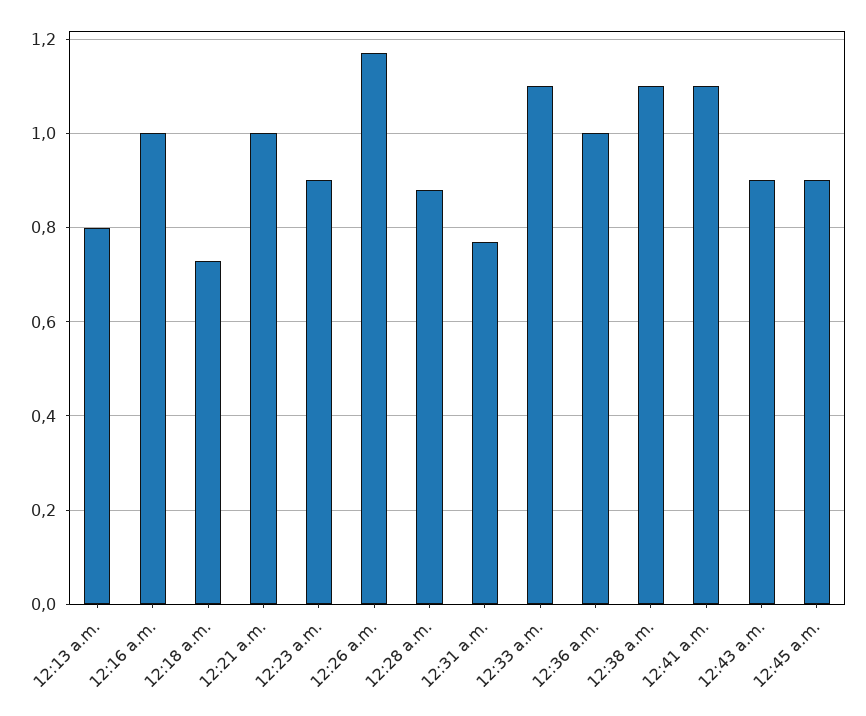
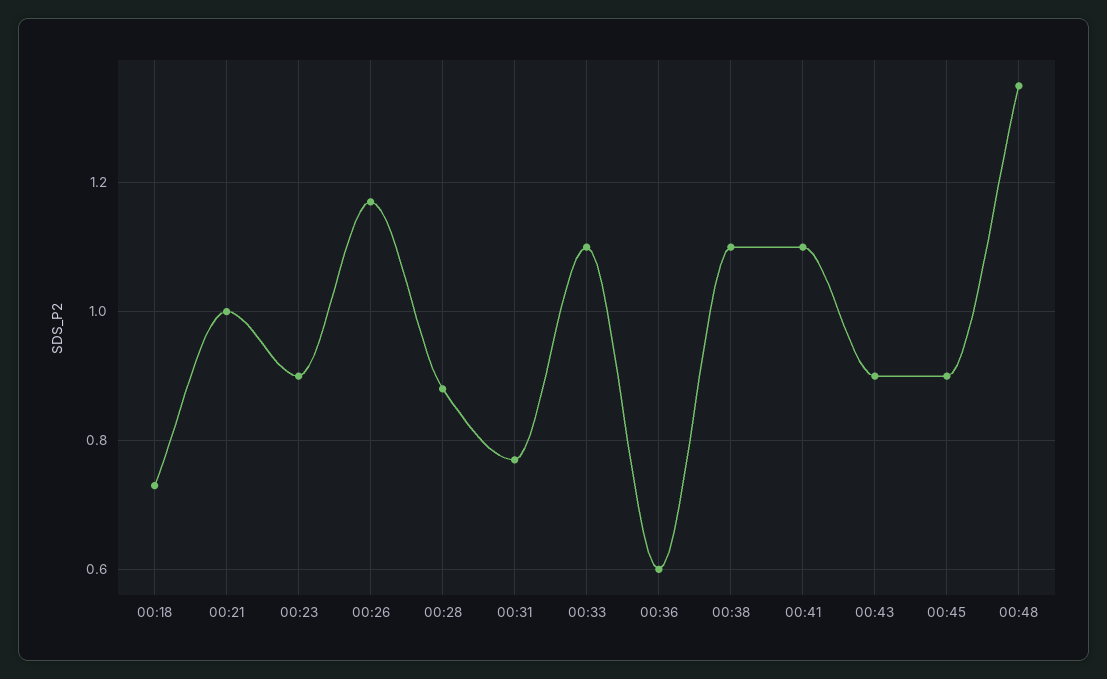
12:13 a.m.: 0.8 -> none
12:16 a.m.: 1 -> none
12:36 a.m.: 1 -> 0.6
00:48: none -> 1.35

